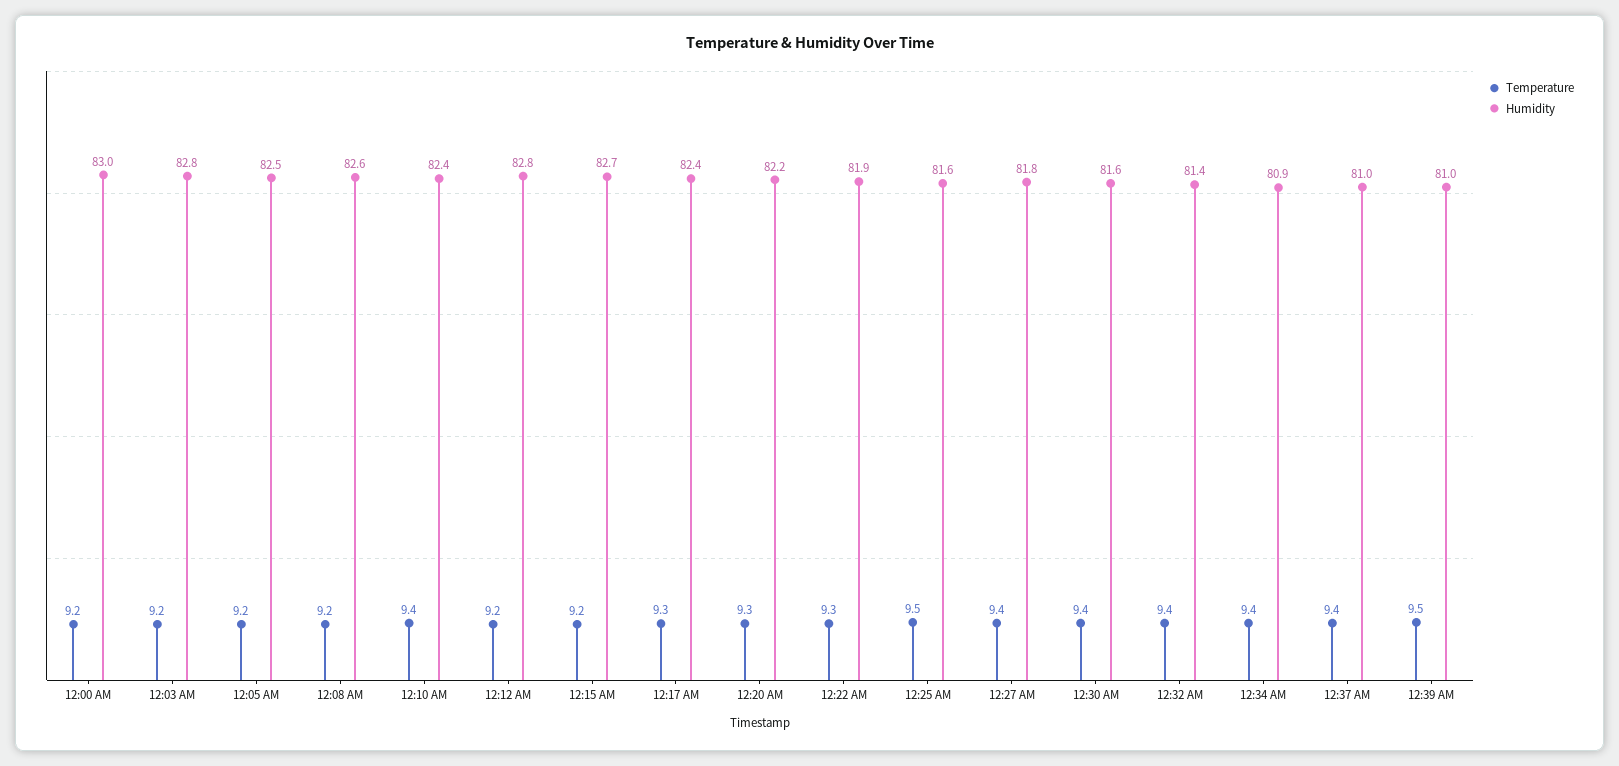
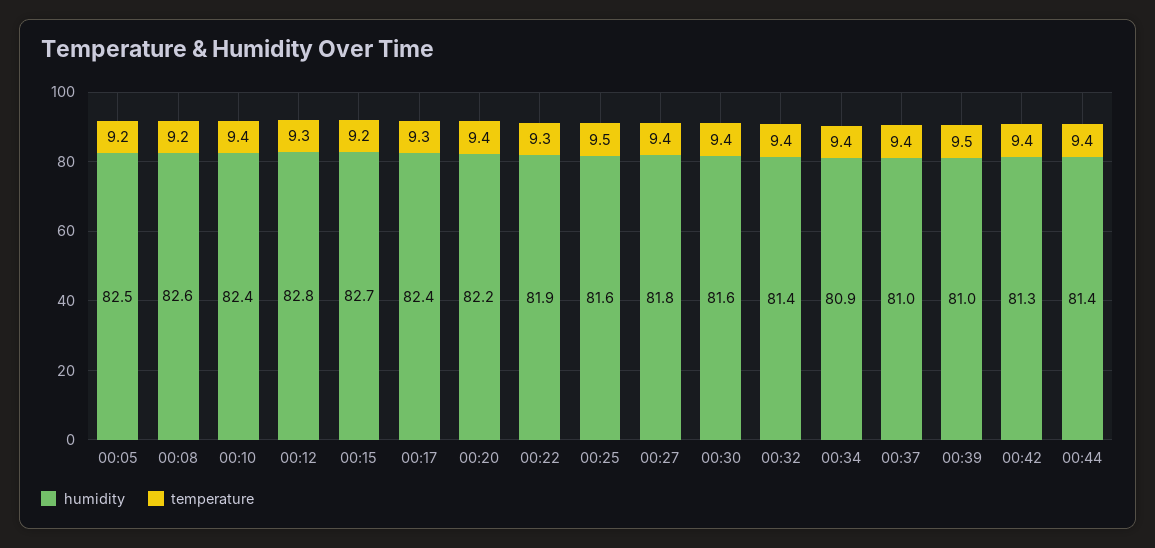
Temperature, 12:00 AM: 9.2 -> none
Humidity, 12:00 AM: 83 -> none
Temperature, 12:03 AM: 9.2 -> none
Humidity, 12:03 AM: 82.8 -> none
Temperature, 12:12 AM: 9.2 -> 9.3
Temperature, 12:20 AM: 9.3 -> 9.4
Humidity, 00:42: none -> 81.3
Temperature, 00:42: none -> 9.4
Humidity, 00:44: none -> 81.4
Temperature, 00:44: none -> 9.4

